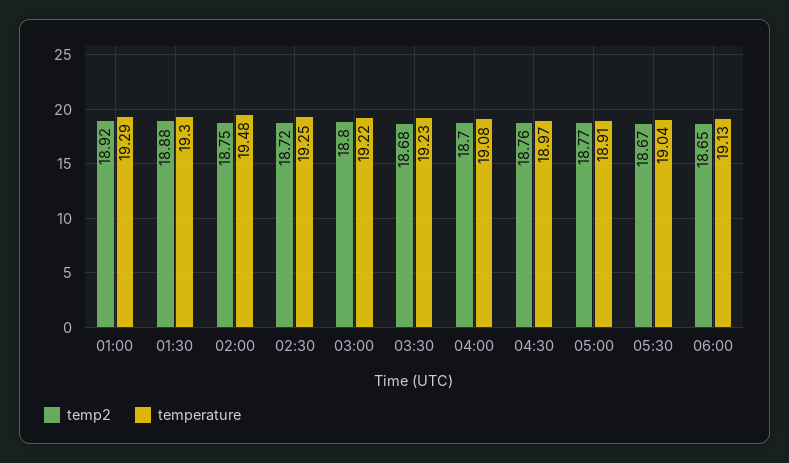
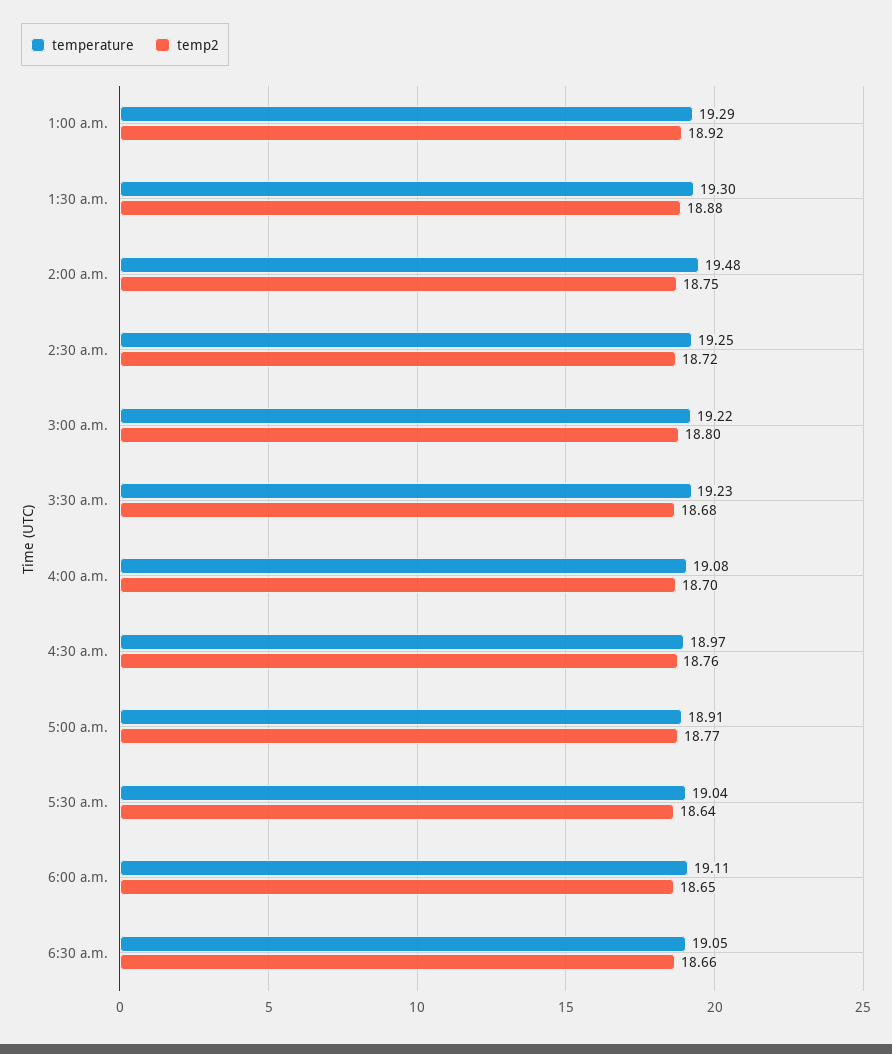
temp2, 05:30: 18.67 -> 18.64
temperature, 06:00: 19.13 -> 19.11
temperature, 6:30 a.m.: none -> 19.05
temp2, 6:30 a.m.: none -> 18.66

